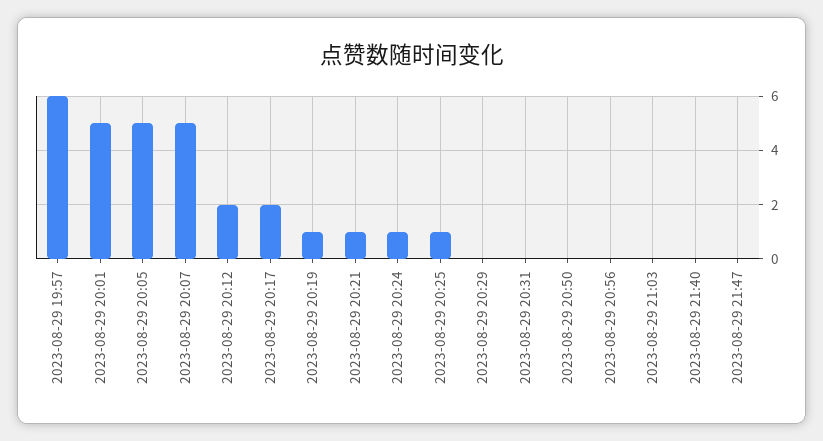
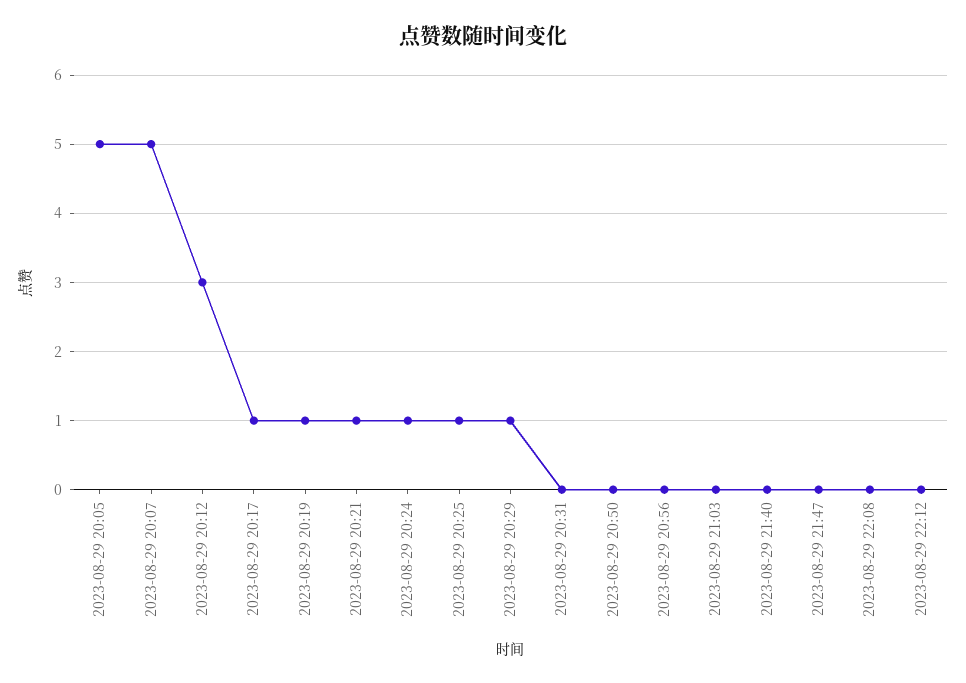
2023-08-29 19:57: 6 -> none
2023-08-29 20:01: 5 -> none
2023-08-29 20:12: 2 -> 3
2023-08-29 20:17: 2 -> 1
2023-08-29 20:29: 0 -> 1
2023-08-29 22:08: none -> 0
2023-08-29 22:12: none -> 0

